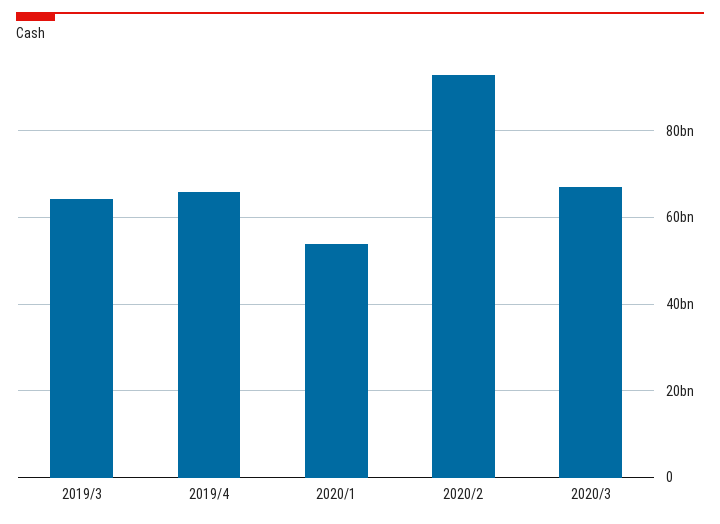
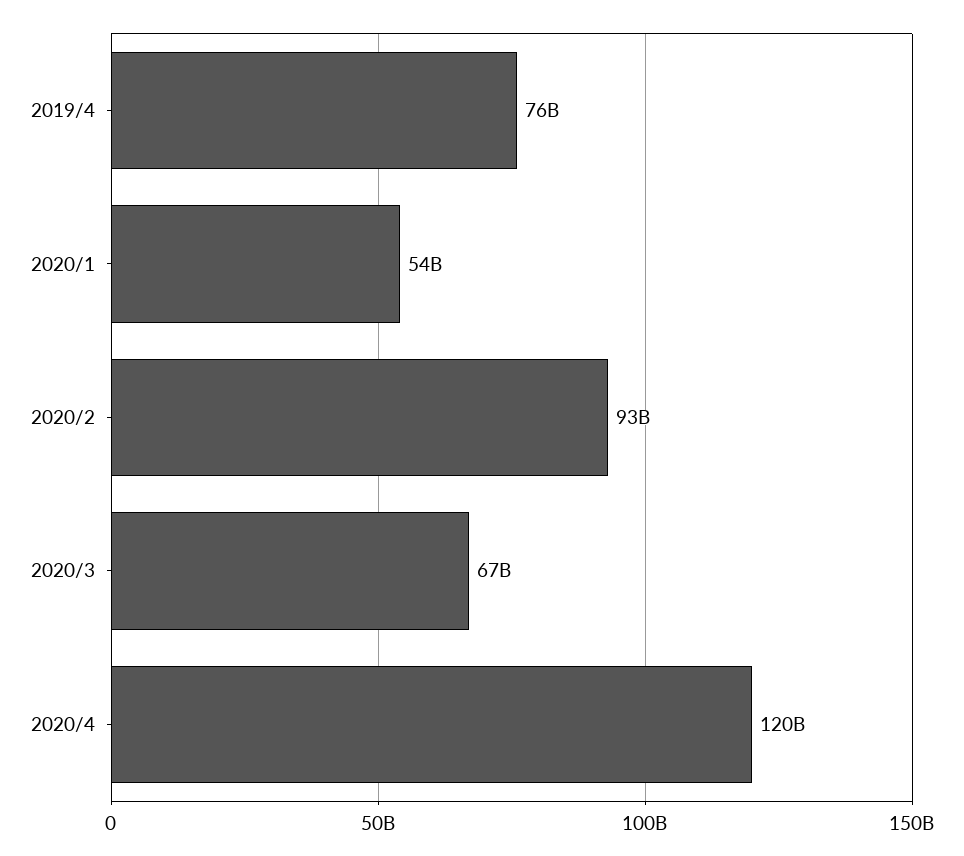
2019/3: 64000000000 -> none
2019/4: 66000000000 -> 76000000000
2020/4: none -> 120000000000

